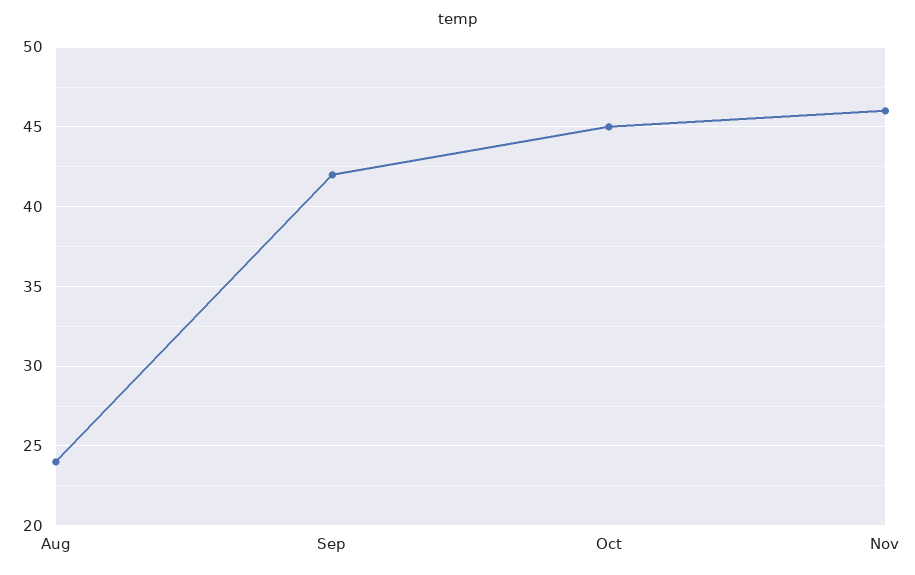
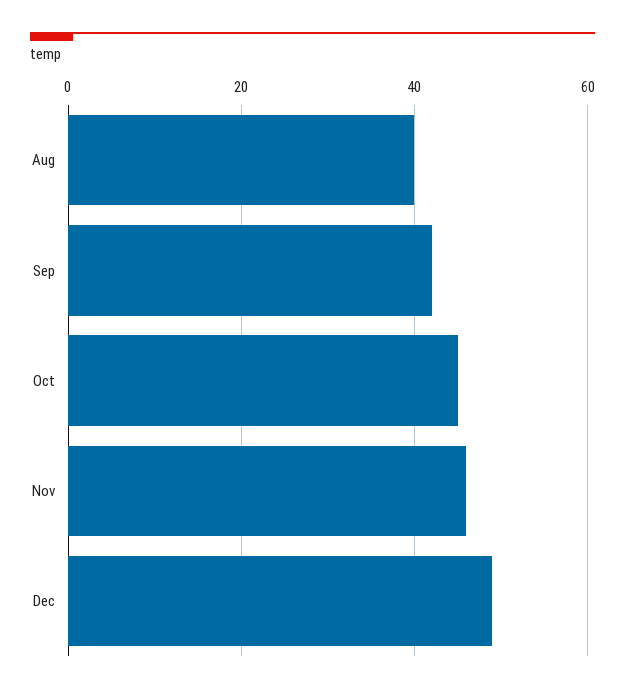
Aug: 24 -> 40
Dec: none -> 50

